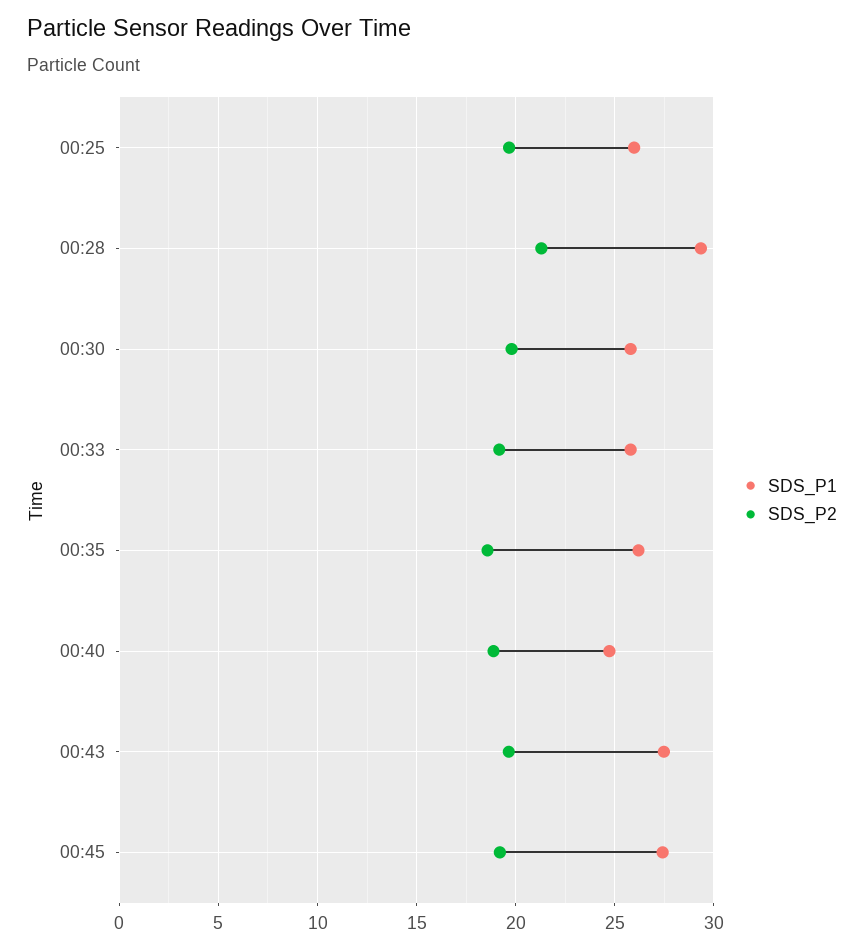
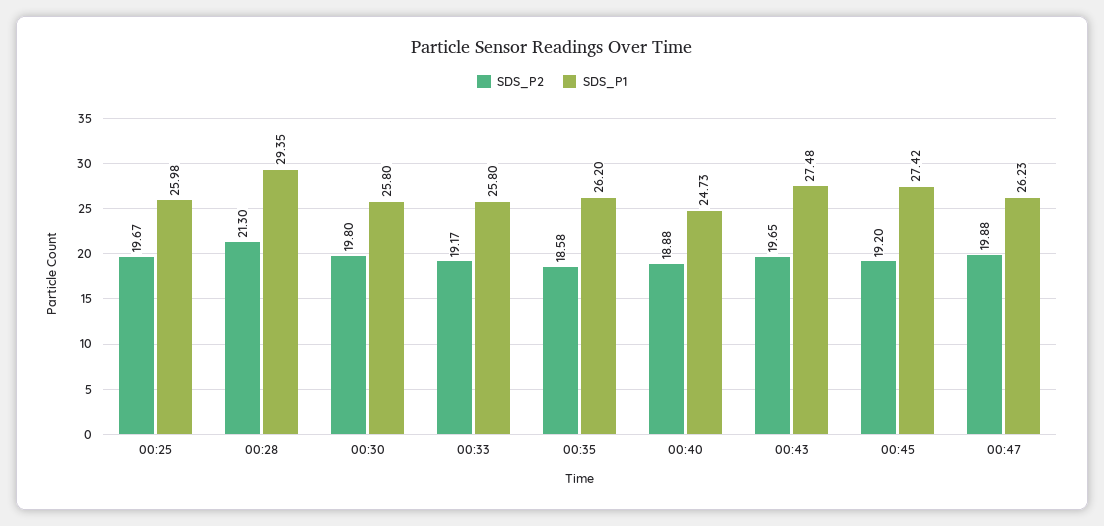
SDS_P2, 00:47: none -> 19.88
SDS_P1, 00:47: none -> 26.23

